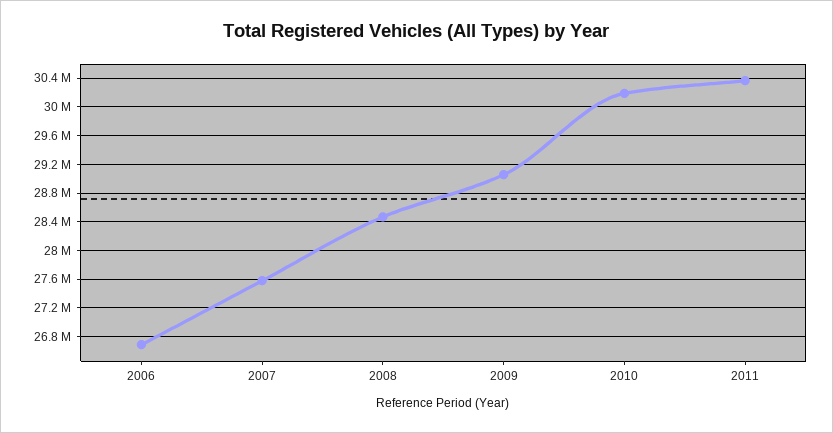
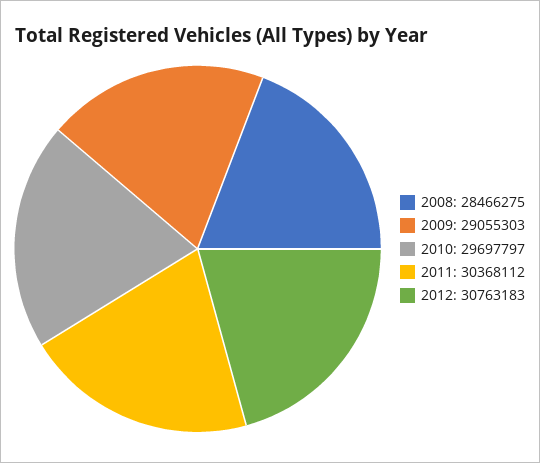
2006: 26700000 -> none
2007: 27600000 -> none
2010: 30200000 -> 29697797
2012: none -> 30763183

